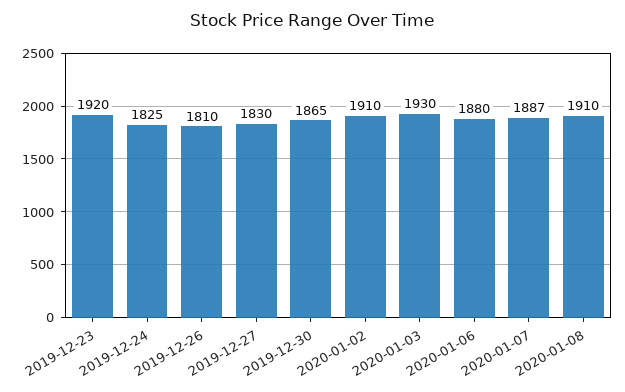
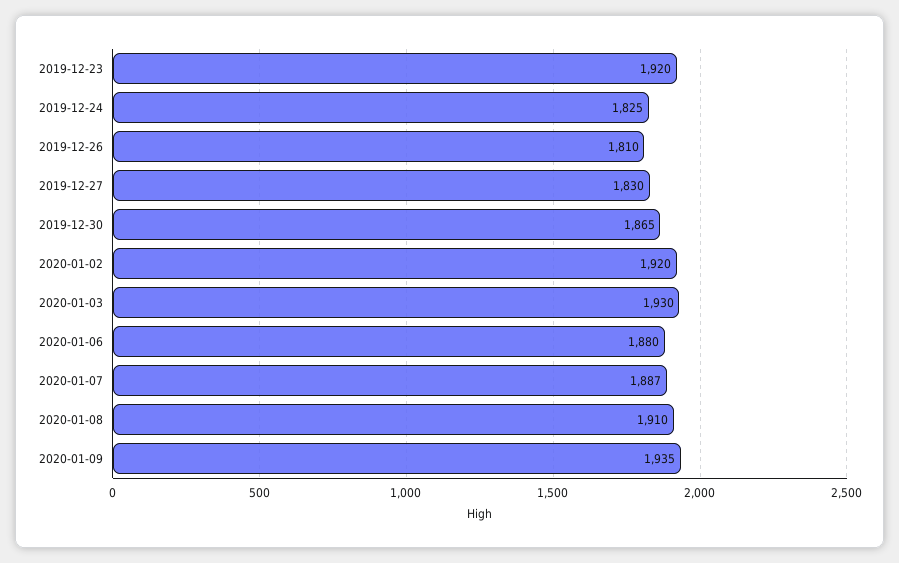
2020-01-02: 1910 -> 1920
2020-01-09: none -> 1935

